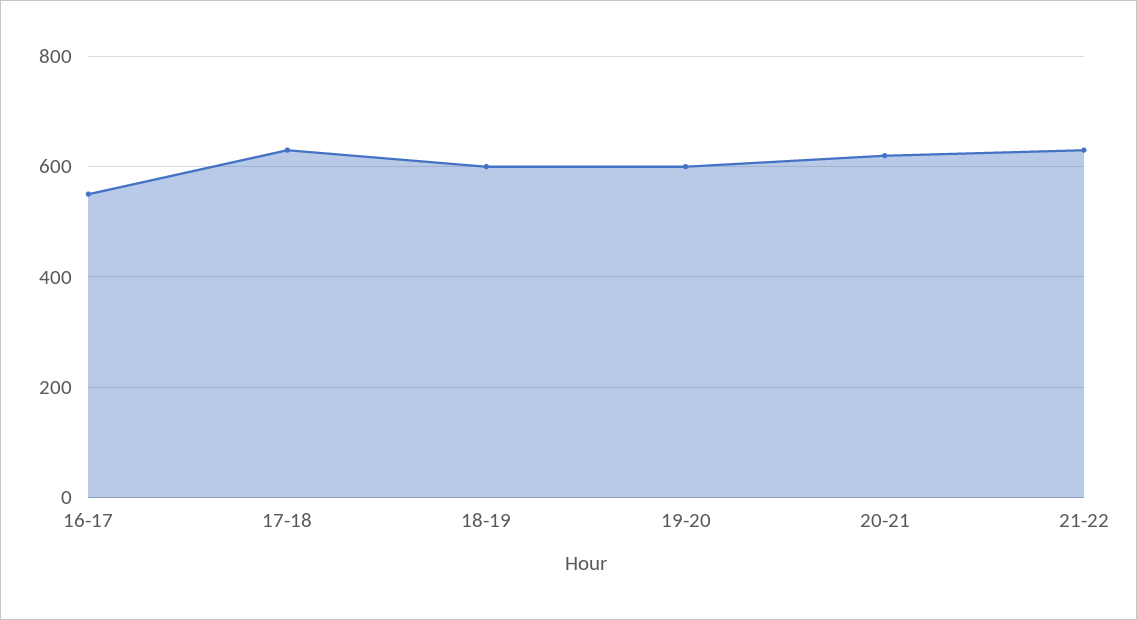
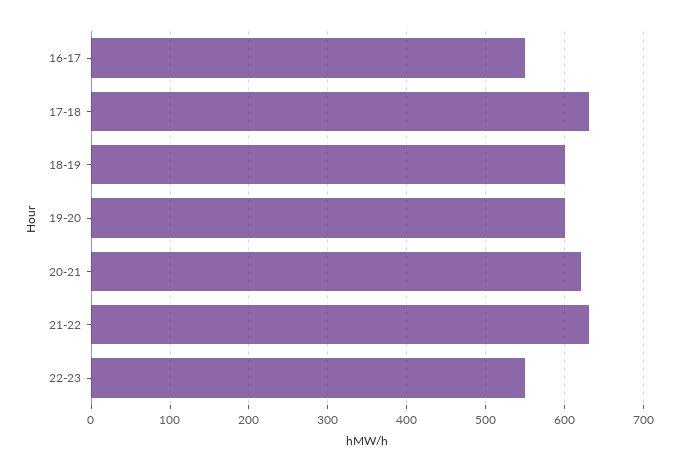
22-23: none -> 550

